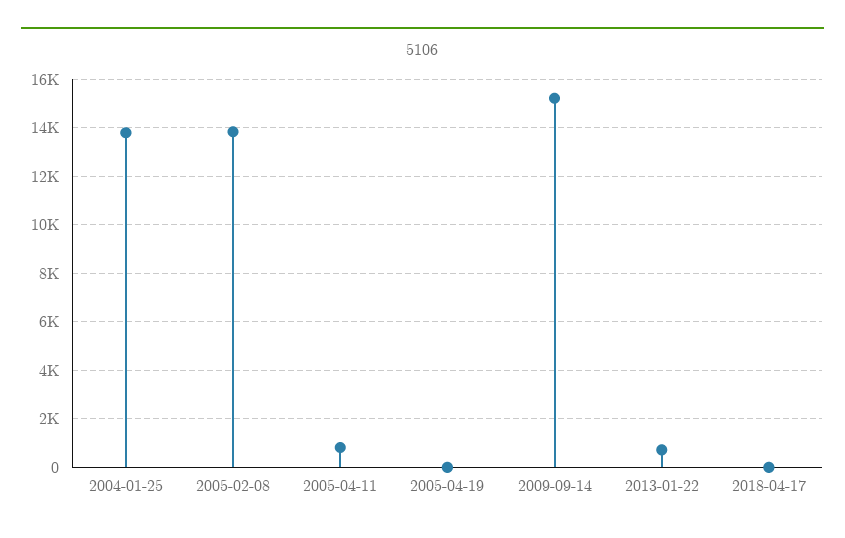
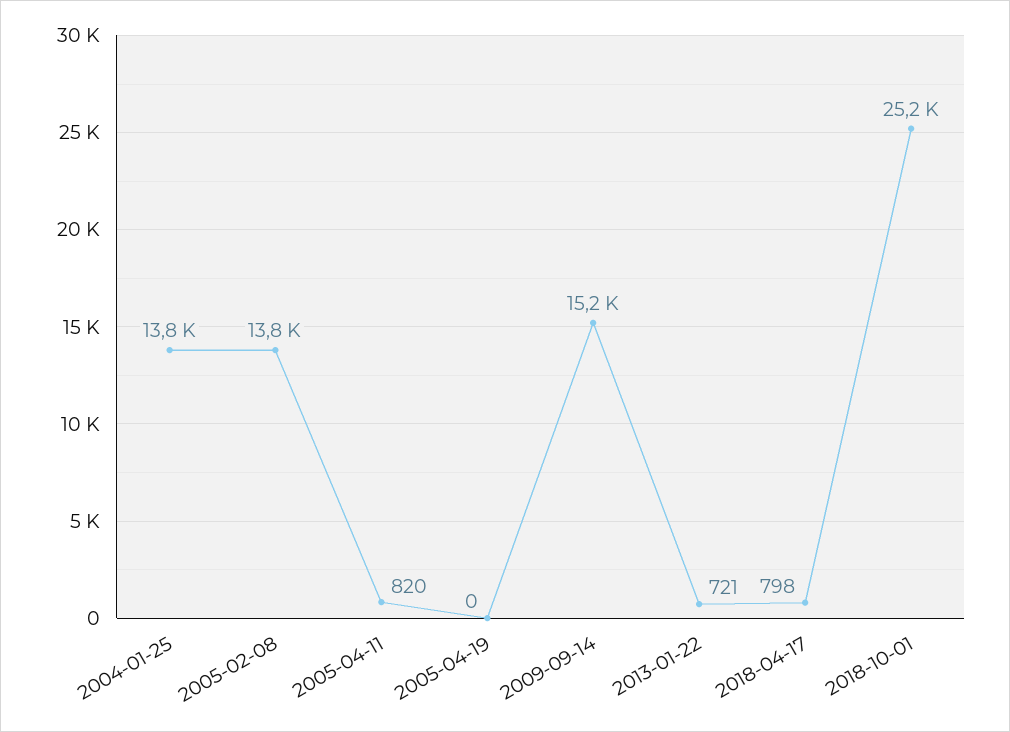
2018-04-17: 0 -> 798
2018-10-01: none -> 25200

